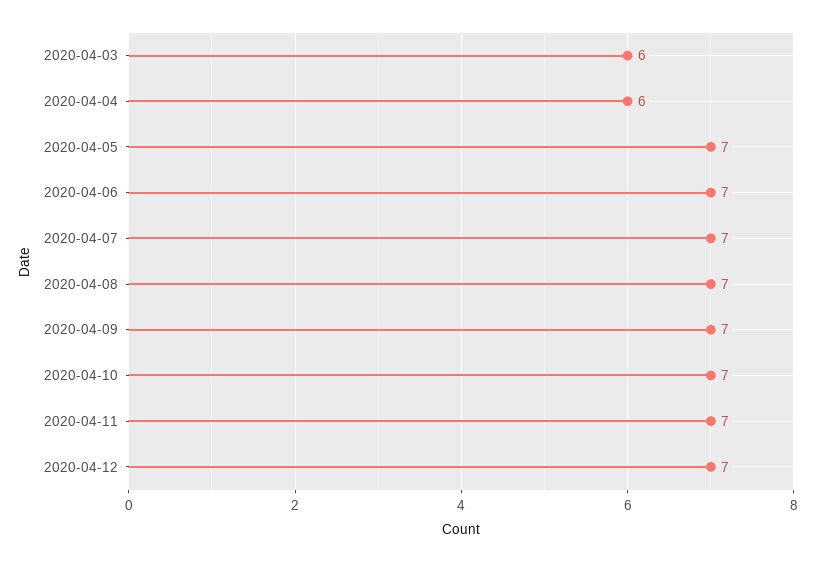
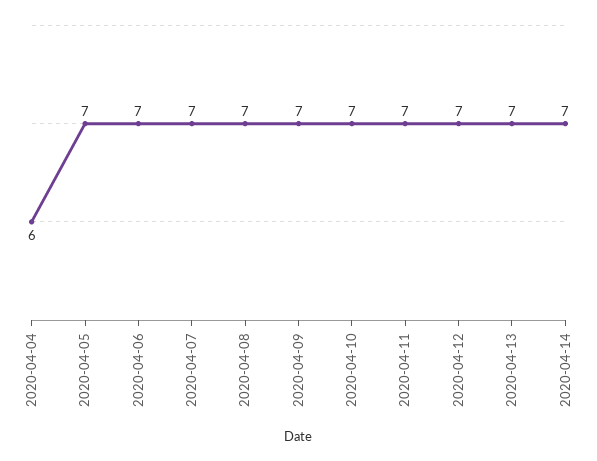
2020-04-03: 6 -> none
2020-04-13: none -> 7
2020-04-14: none -> 7

